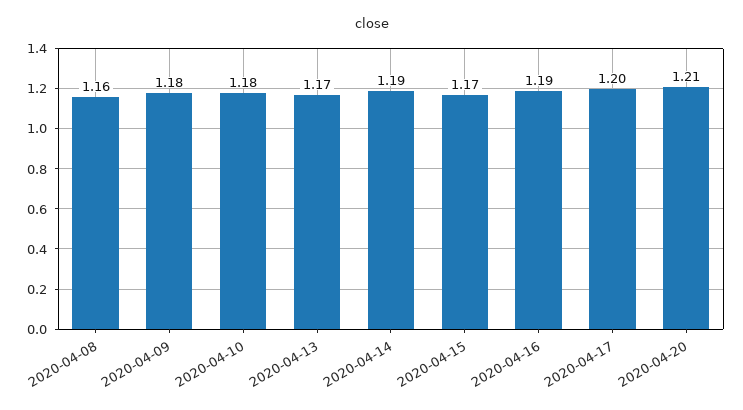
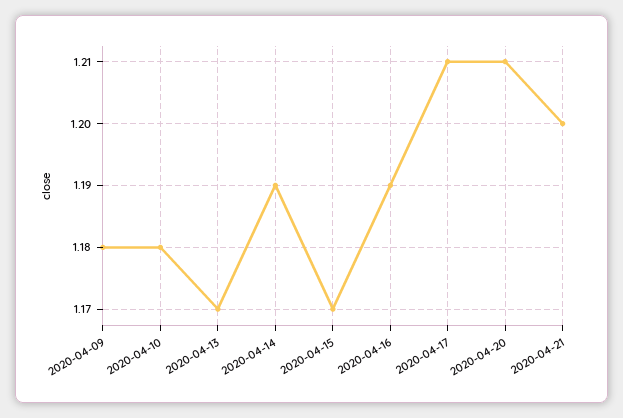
2020-04-08: 1.16 -> none
2020-04-17: 1.2 -> 1.21
2020-04-21: none -> 1.2

